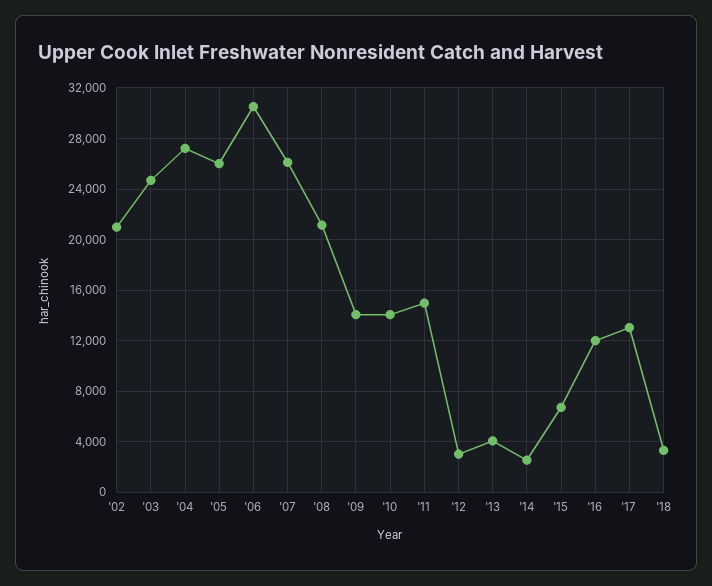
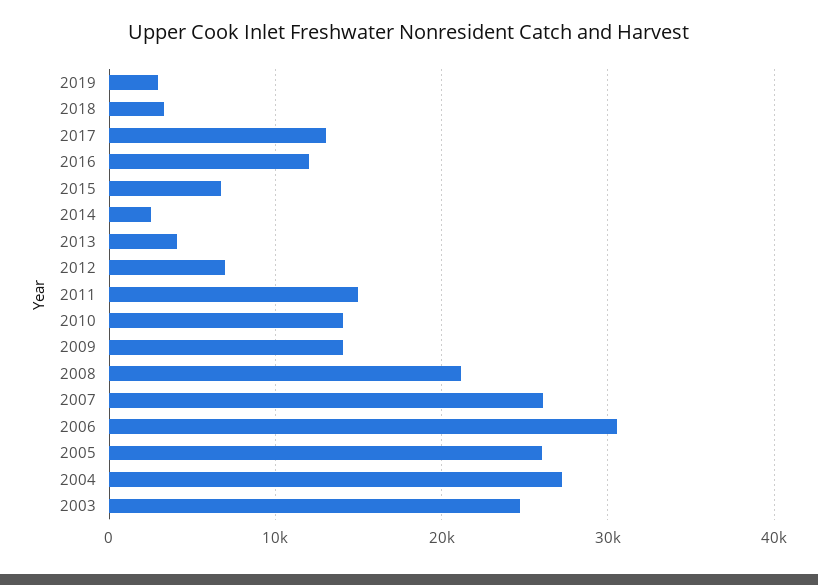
'02: 21000 -> none
'12: 3000 -> 7000
2019: none -> 3000

